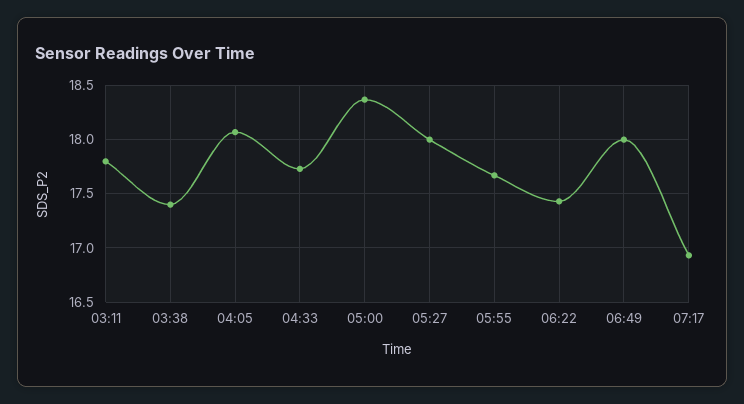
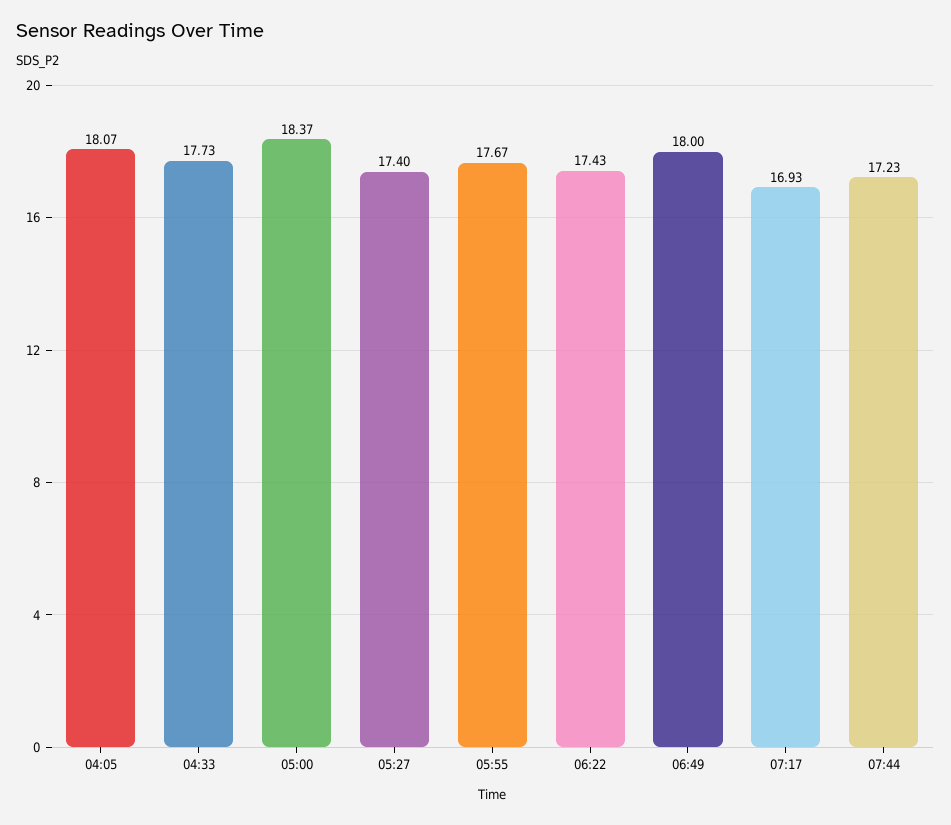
03:11: 17.8 -> none
03:38: 17.4 -> none
05:27: 18 -> 17.4
07:44: none -> 17.23

